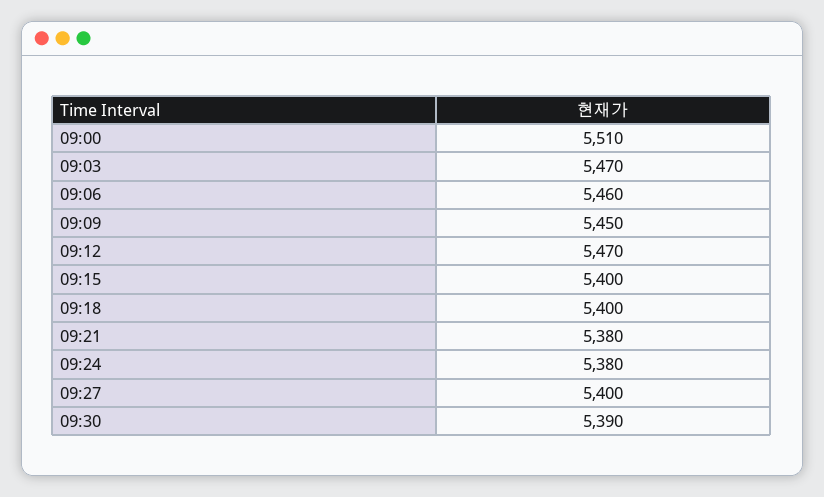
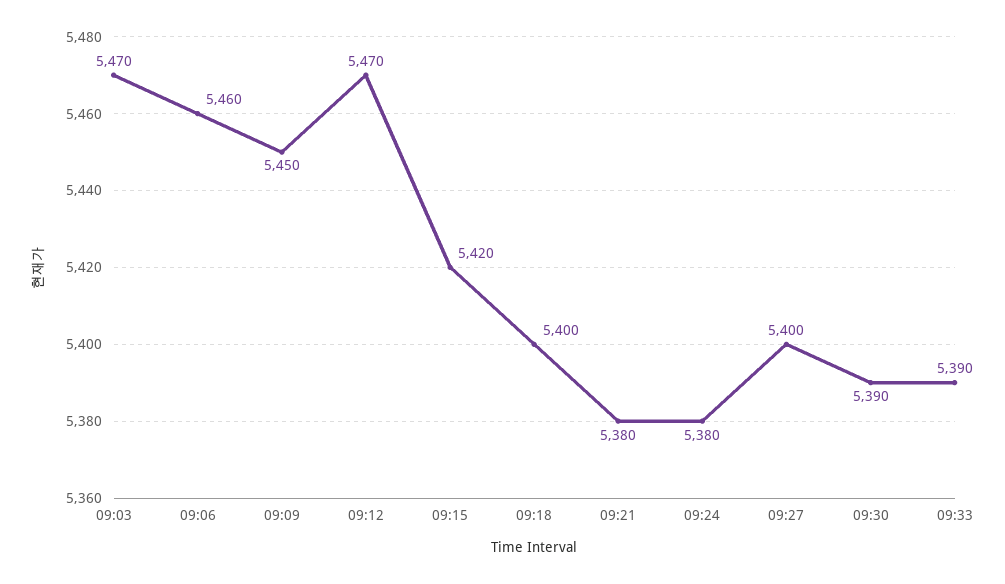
09:00: 5510 -> none
09:15: 5400 -> 5420
09:33: none -> 5390

